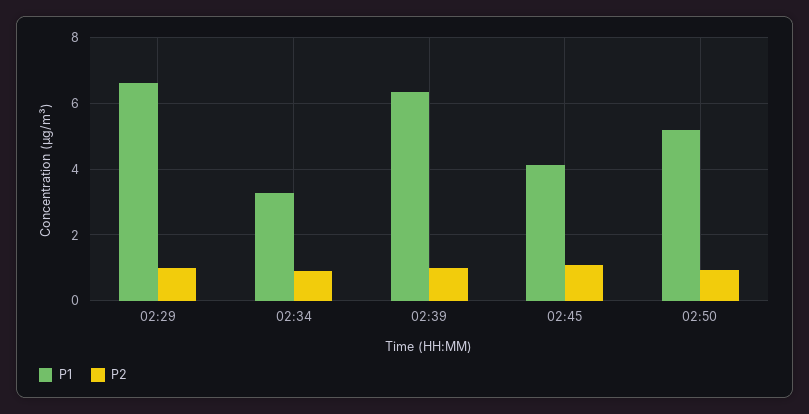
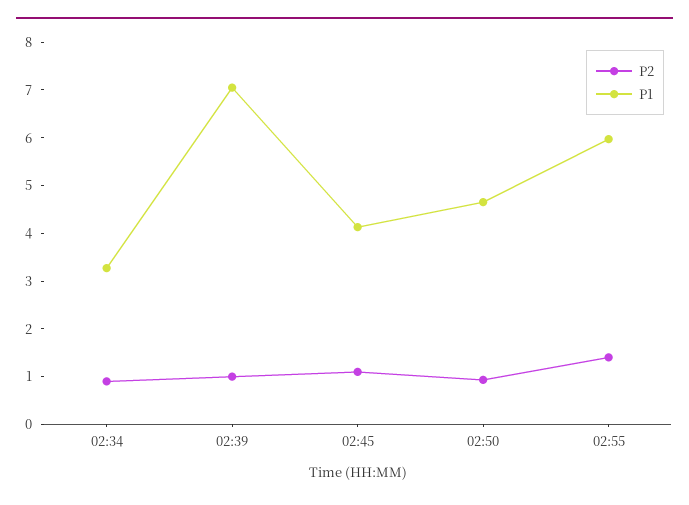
P1, 02:29: 6.6 -> none
P2, 02:29: 1 -> none
P1, 02:39: 6.4 -> 7
P1, 02:50: 5.2 -> 4.6
P2, 02:55: none -> 1.4
P1, 02:55: none -> 6

